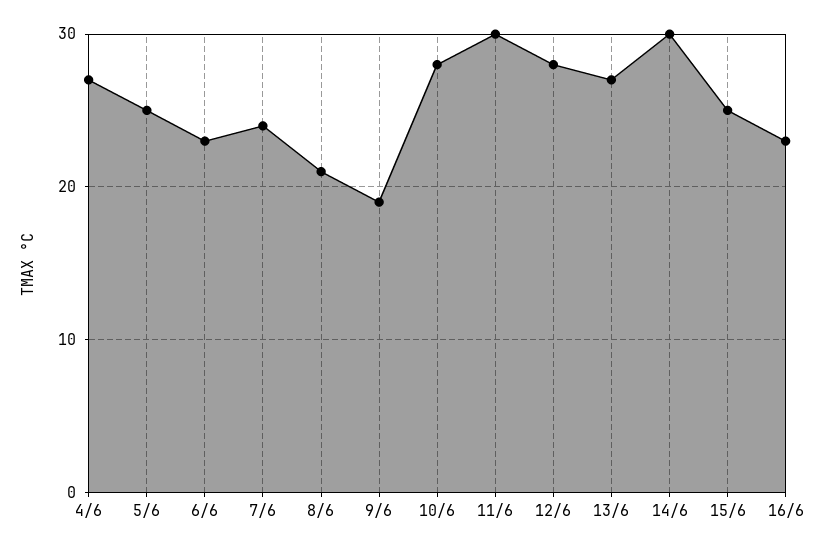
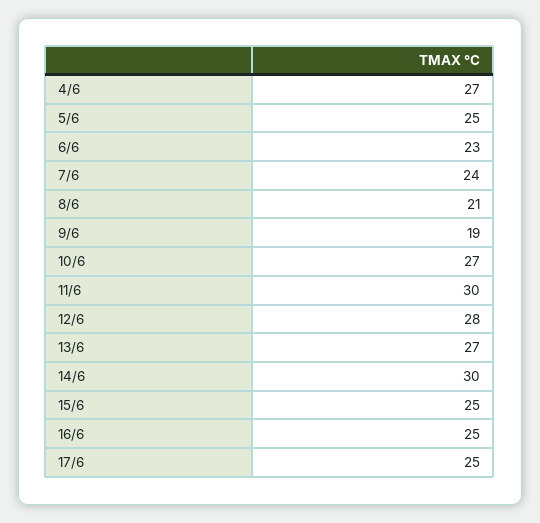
10/6: 28 -> 27
16/6: 23 -> 25
17/6: none -> 25

